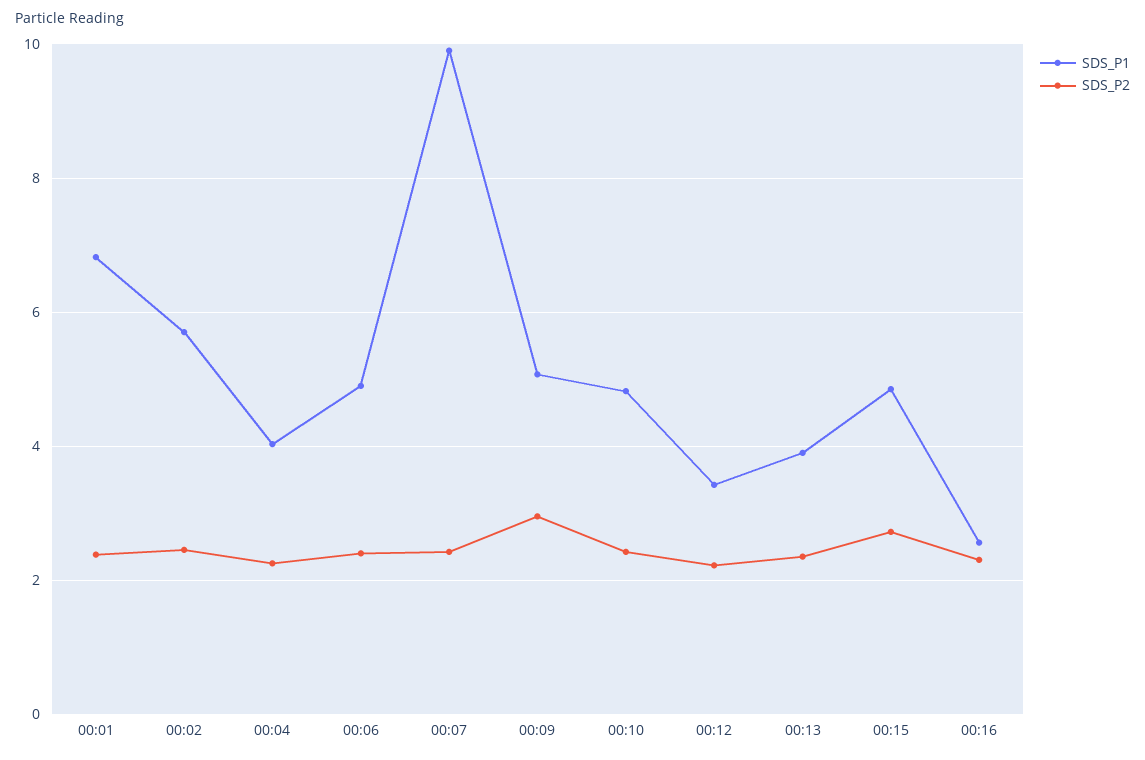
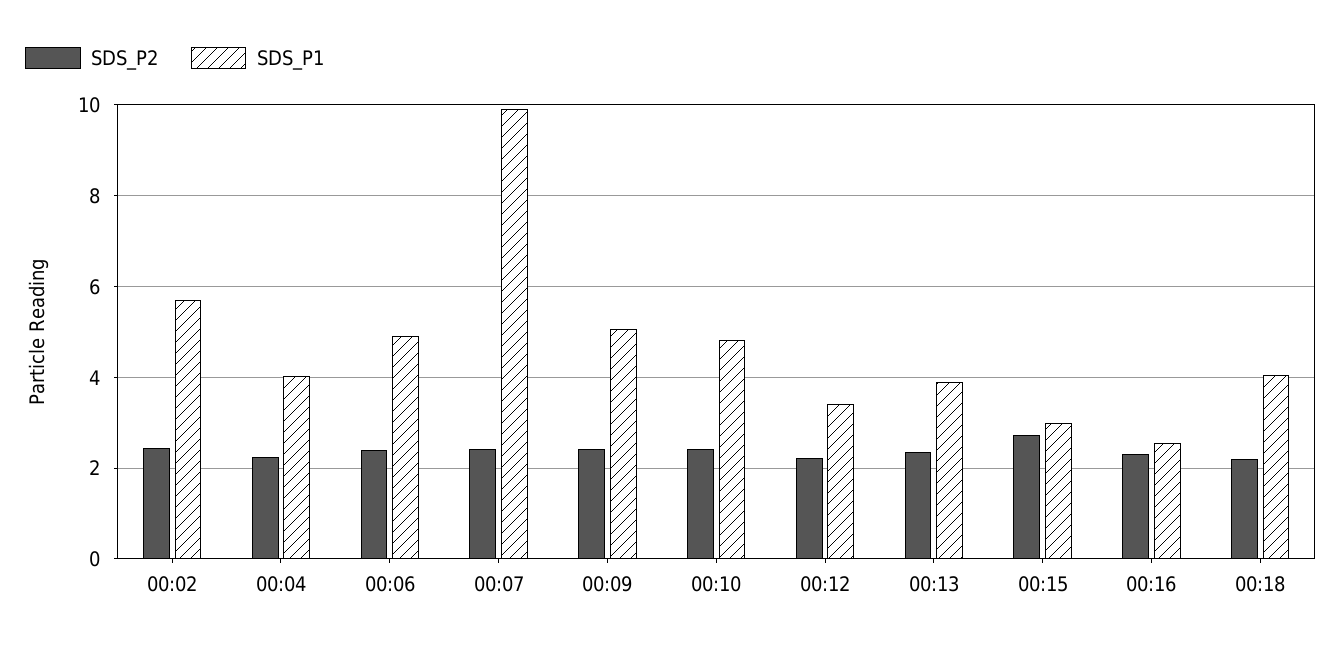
SDS_P1, 00:01: 6.8 -> none
SDS_P2, 00:01: 2.4 -> none
SDS_P2, 00:09: 3 -> 2.4
SDS_P1, 00:15: 4.8 -> 3
SDS_P2, 00:18: none -> 2.2
SDS_P1, 00:18: none -> 4

